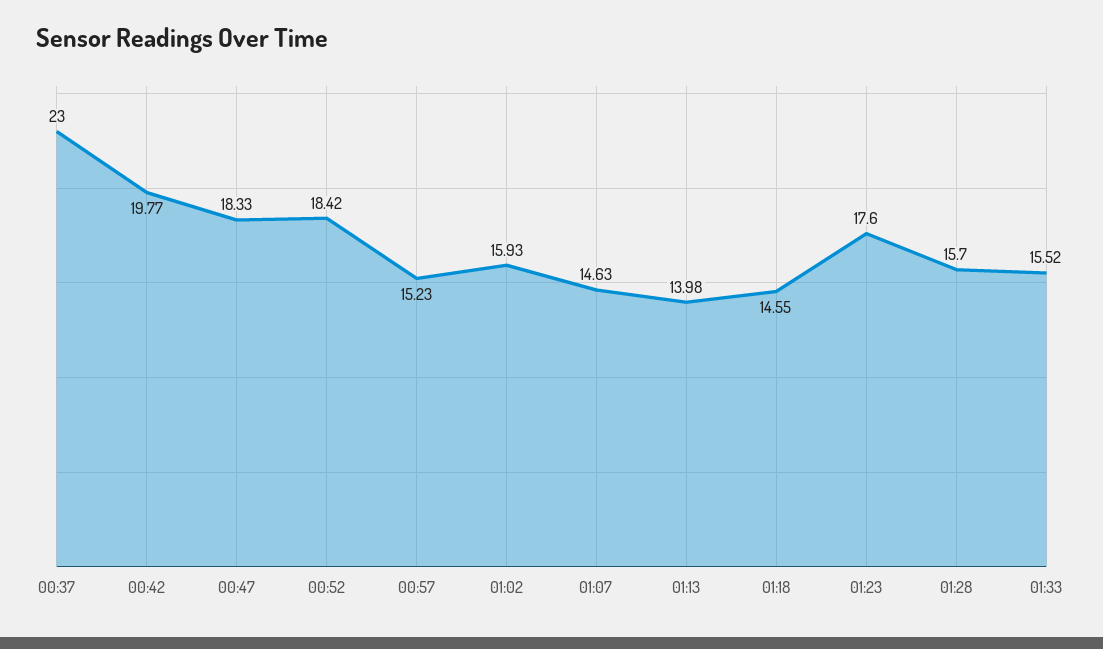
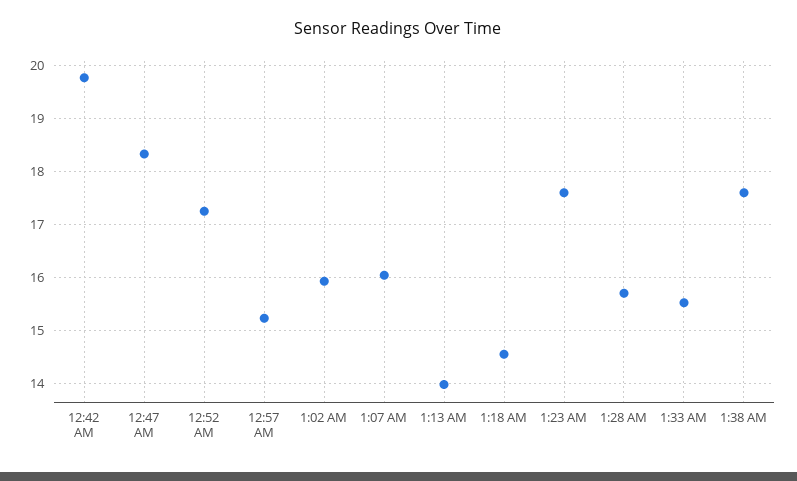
00:37: 23 -> none
00:52: 18.42 -> 17.2
01:07: 14.63 -> 16
1:38 AM: none -> 17.6

